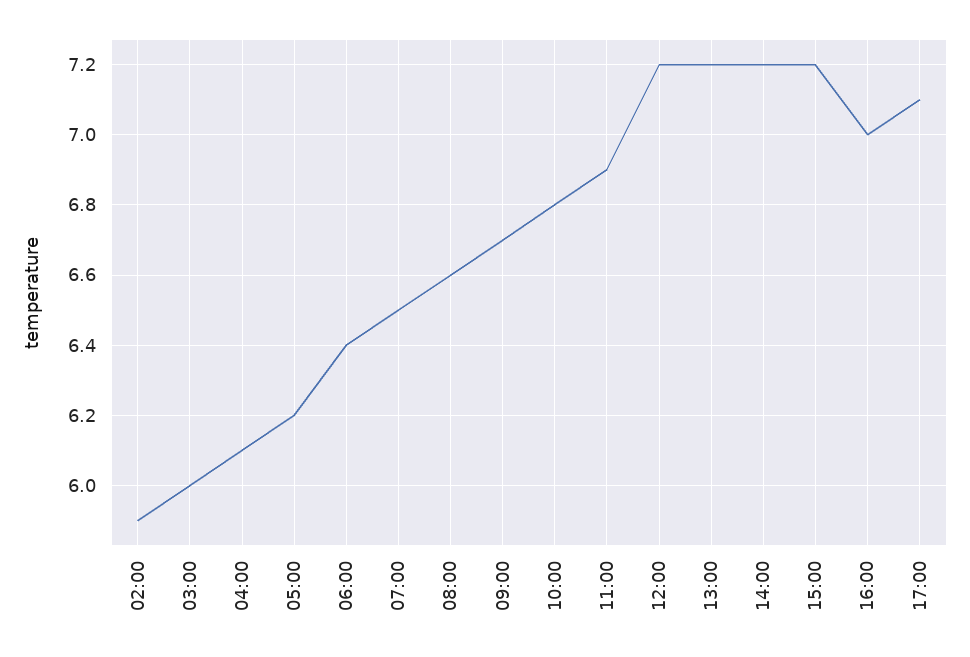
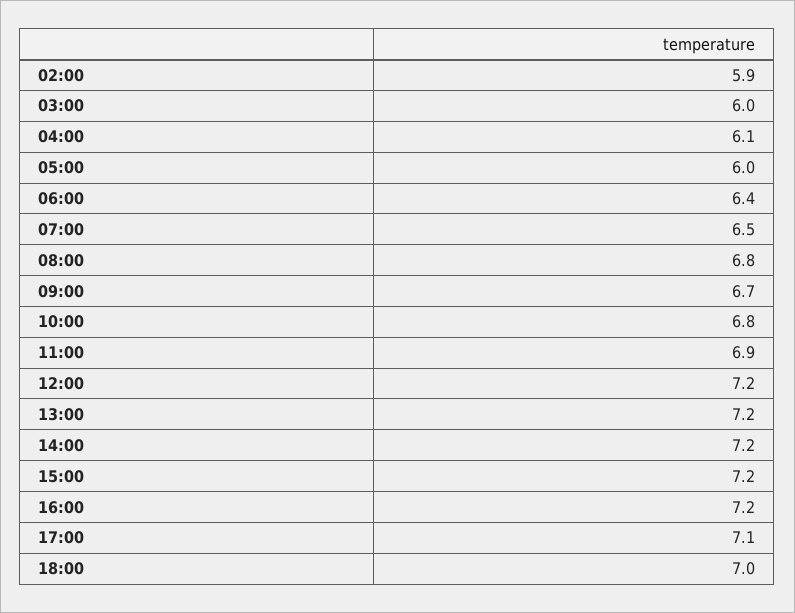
05:00: 6.2 -> 6
08:00: 6.6 -> 6.8
16:00: 7 -> 7.2
18:00: none -> 7

